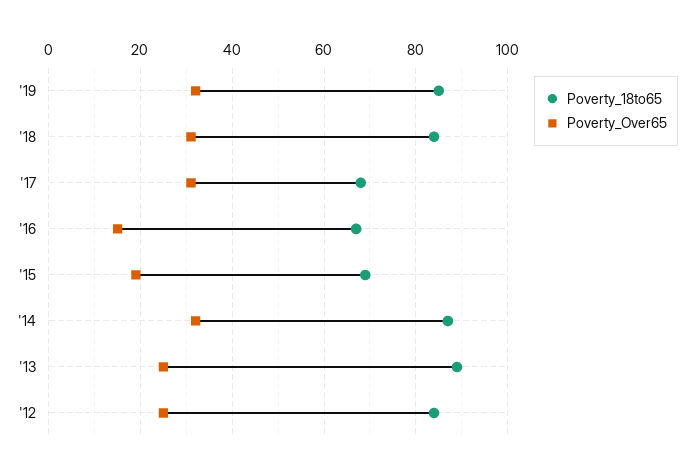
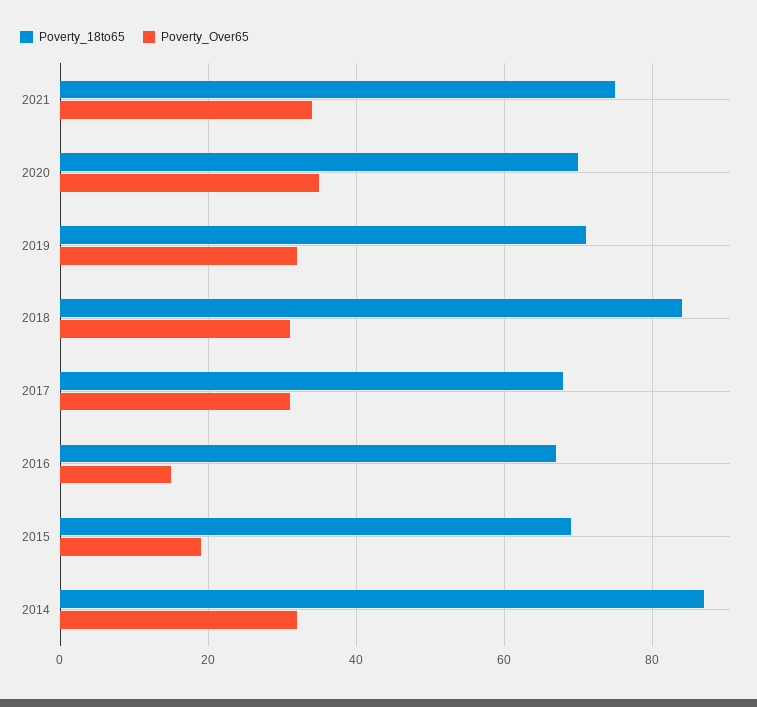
Poverty_18to65, '19: 85 -> 70
Poverty_18to65, '13: 90 -> none
Poverty_Over65, '13: 25 -> none
Poverty_18to65, '12: 85 -> none
Poverty_Over65, '12: 25 -> none
Poverty_18to65, 2021: none -> 75
Poverty_Over65, 2021: none -> 35
Poverty_18to65, 2020: none -> 70
Poverty_Over65, 2020: none -> 35

